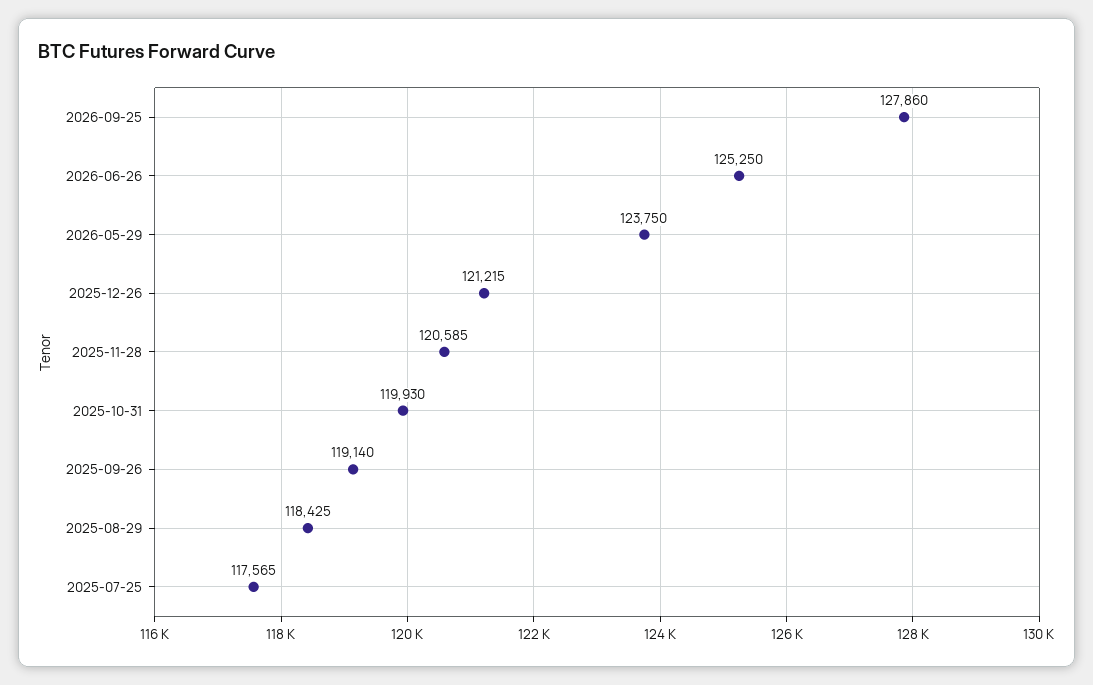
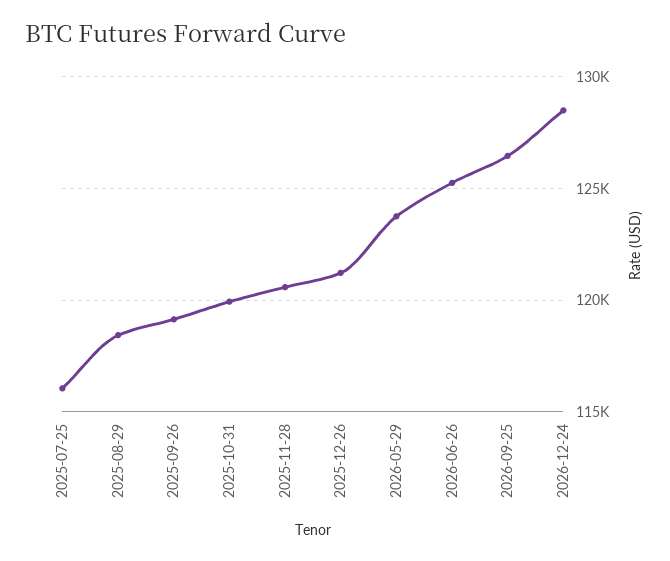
2026-09-25: 127860 -> 126500
2025-07-25: 117565 -> 116000
2026-12-24: none -> 128500

